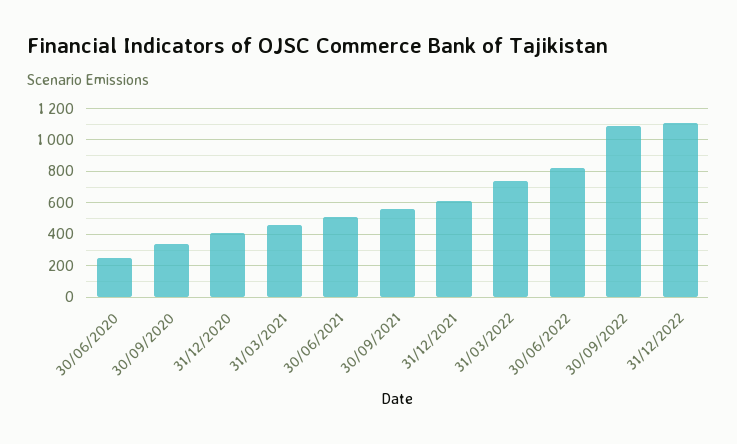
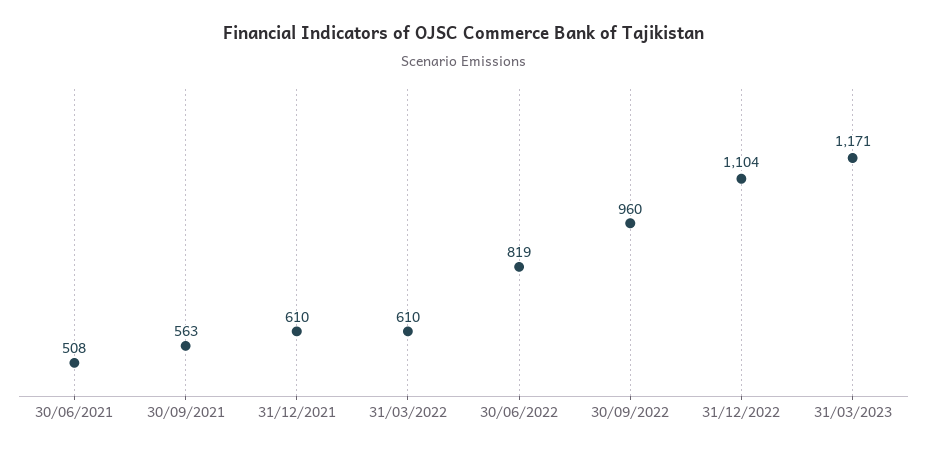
30/06/2020: 250 -> none
30/09/2020: 350 -> none
31/12/2020: 400 -> none
31/03/2021: 450 -> none
31/03/2022: 750 -> 610
30/09/2022: 1100 -> 960
31/03/2023: none -> 1171

